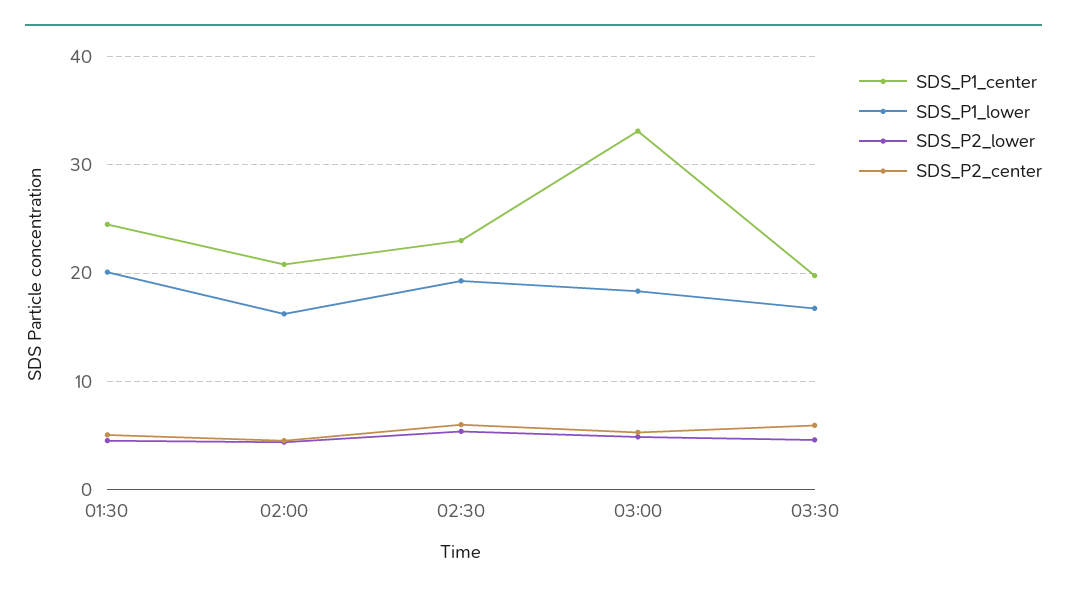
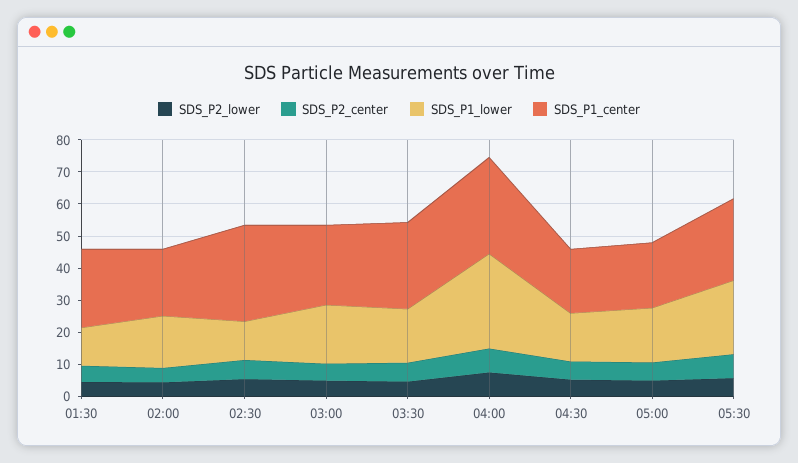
SDS_P1_lower, 01:30: 20 -> 12.5
SDS_P1_center, 02:30: 23 -> 30
SDS_P1_lower, 02:30: 19 -> 12.5
SDS_P1_center, 03:00: 33 -> 25
SDS_P1_center, 03:30: 20 -> 27.5
SDS_P2_lower, 04:00: none -> 7.5
SDS_P2_center, 04:00: none -> 7.5
SDS_P1_lower, 04:00: none -> 30
SDS_P1_center, 04:00: none -> 30
SDS_P2_lower, 04:30: none -> 5
SDS_P2_center, 04:30: none -> 5
SDS_P1_lower, 04:30: none -> 15
SDS_P1_center, 04:30: none -> 20
SDS_P2_lower, 05:00: none -> 5
SDS_P2_center, 05:00: none -> 5
SDS_P1_lower, 05:00: none -> 17.5
SDS_P1_center, 05:00: none -> 20
SDS_P2_lower, 05:30: none -> 5
SDS_P2_center, 05:30: none -> 7.5
SDS_P1_lower, 05:30: none -> 22.5
SDS_P1_center, 05:30: none -> 25

